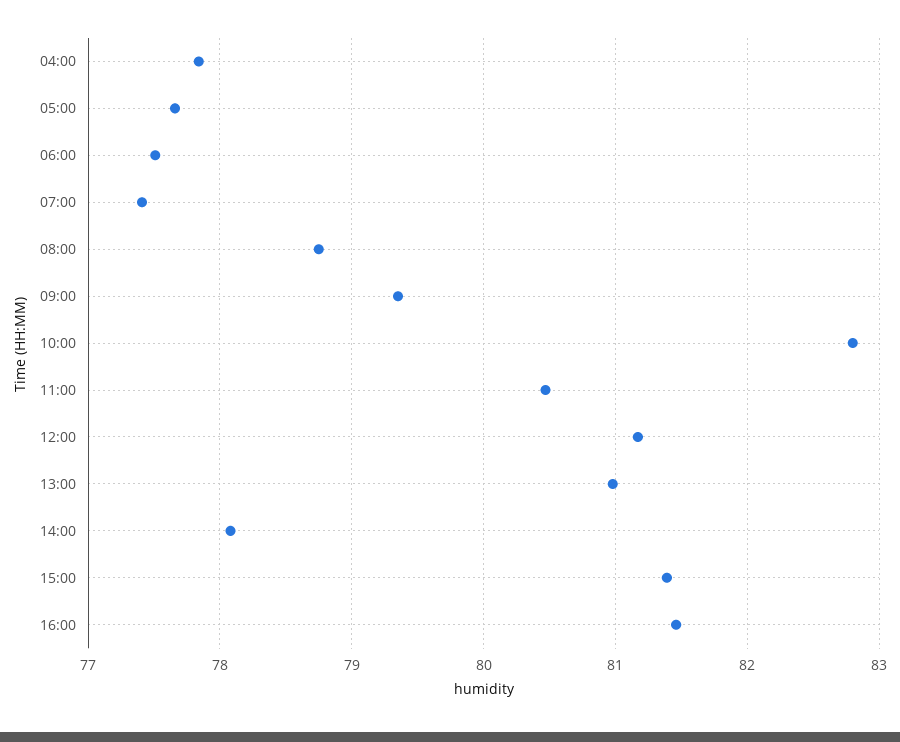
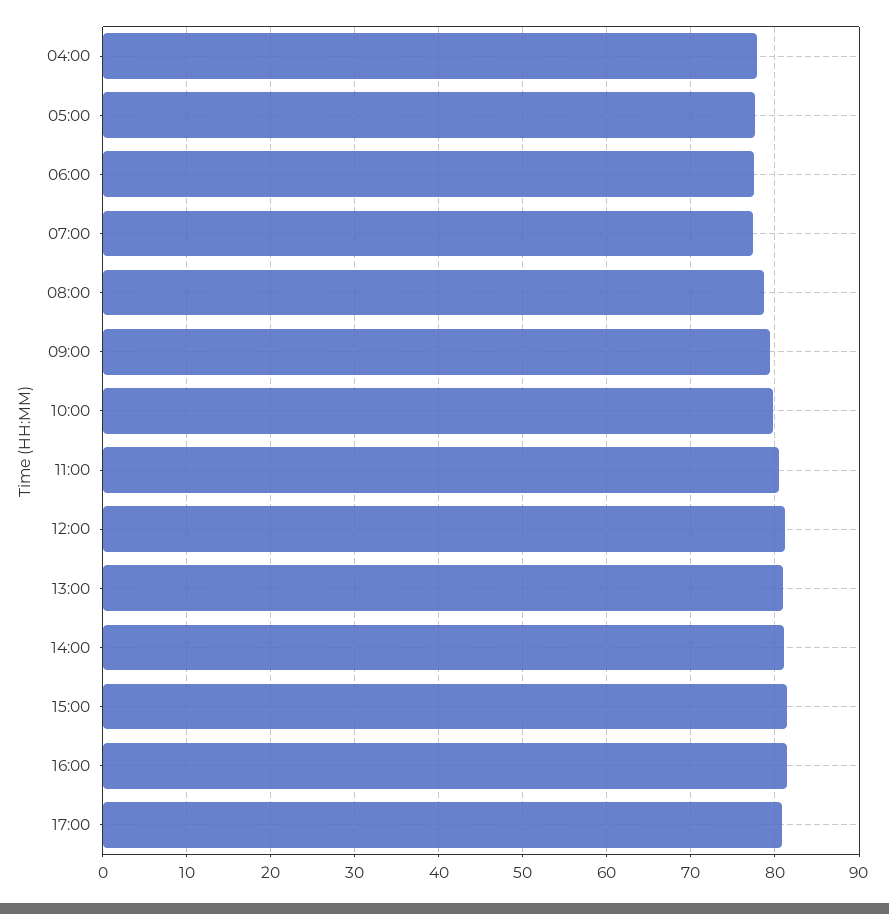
10:00: 82.8 -> 80
14:00: 78.1 -> 81
17:00: none -> 81

